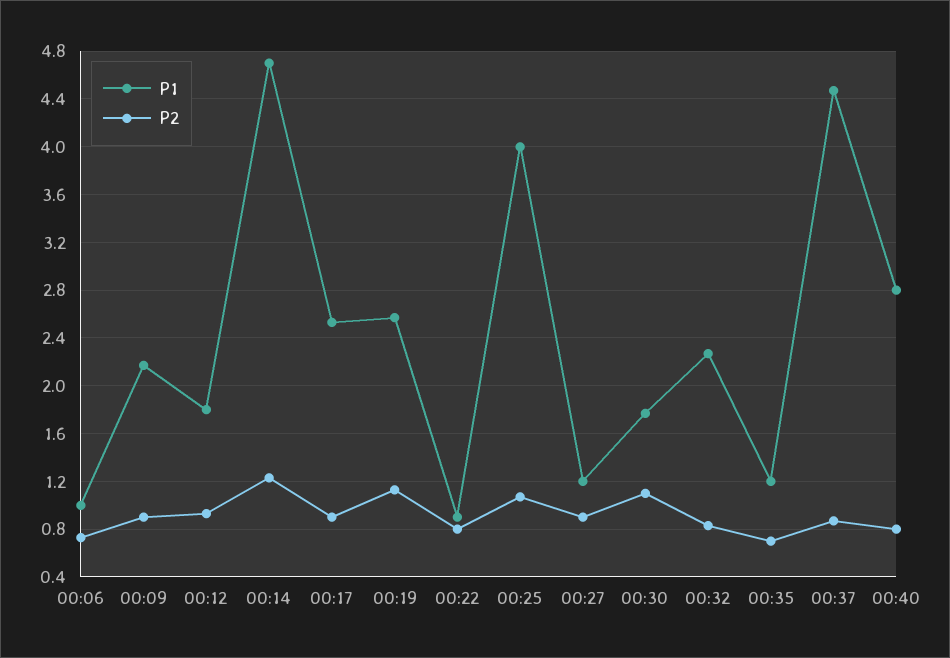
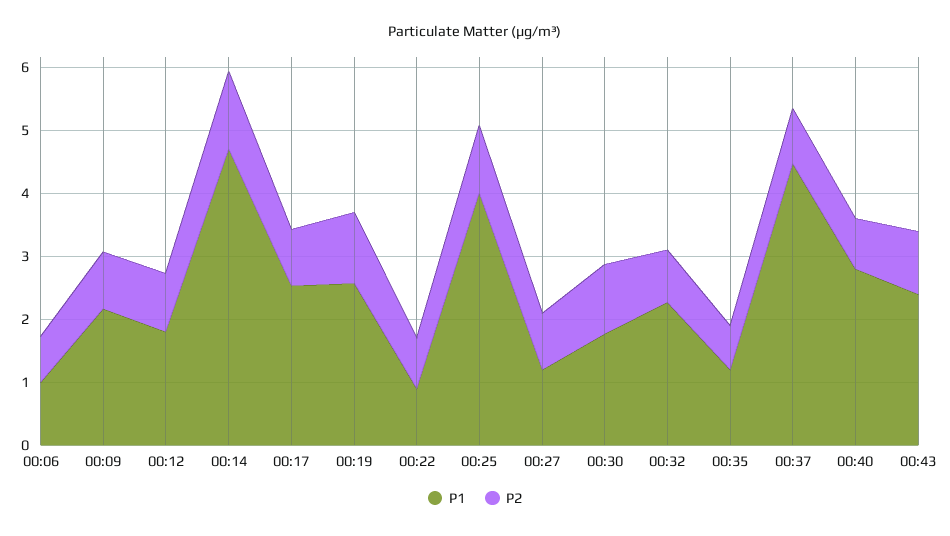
P1, 00:43: none -> 2.4
P2, 00:43: none -> 1

